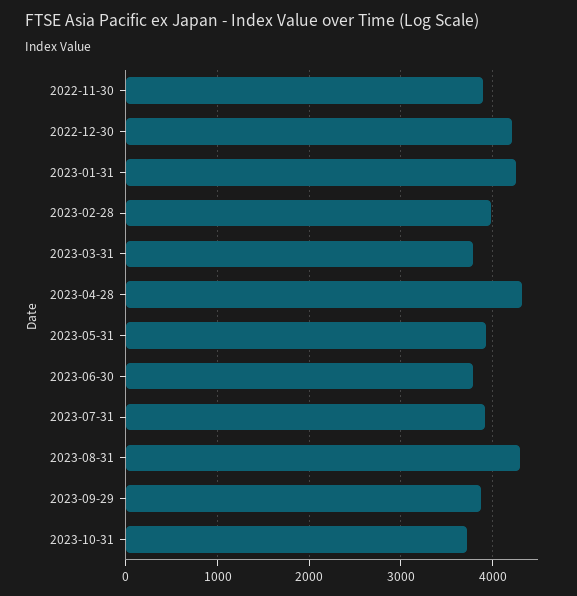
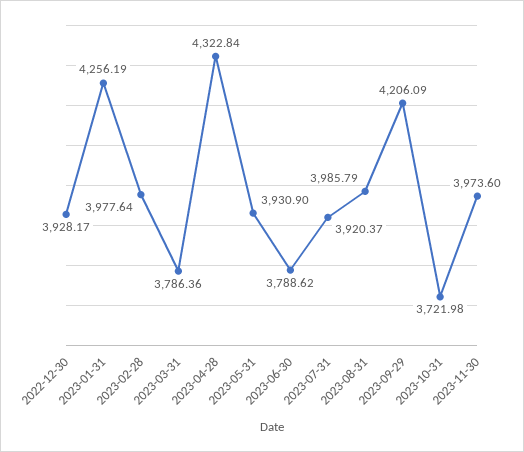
2022-11-30: 3900 -> none
2022-12-30: 4200 -> 3928.17
2023-08-31: 4300 -> 3985.79
2023-09-29: 3900 -> 4206.09
2023-11-30: none -> 3973.6

